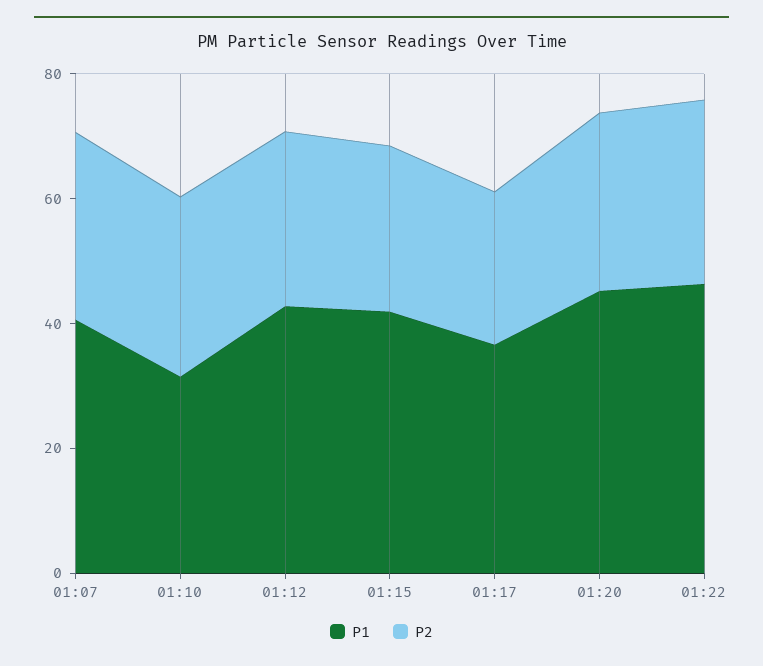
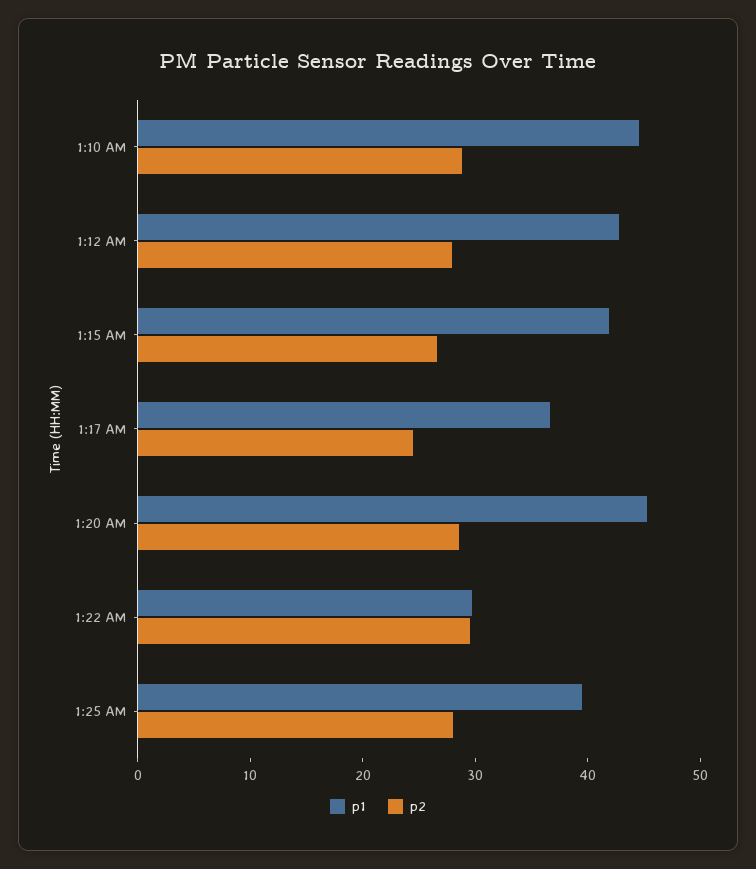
P1, 01:07: 40 -> none
P2, 01:07: 30 -> none
P1, 01:10: 30 -> 44
P1, 01:22: 45 -> 30
P1, 1:25 AM: none -> 40
P2, 1:25 AM: none -> 28

